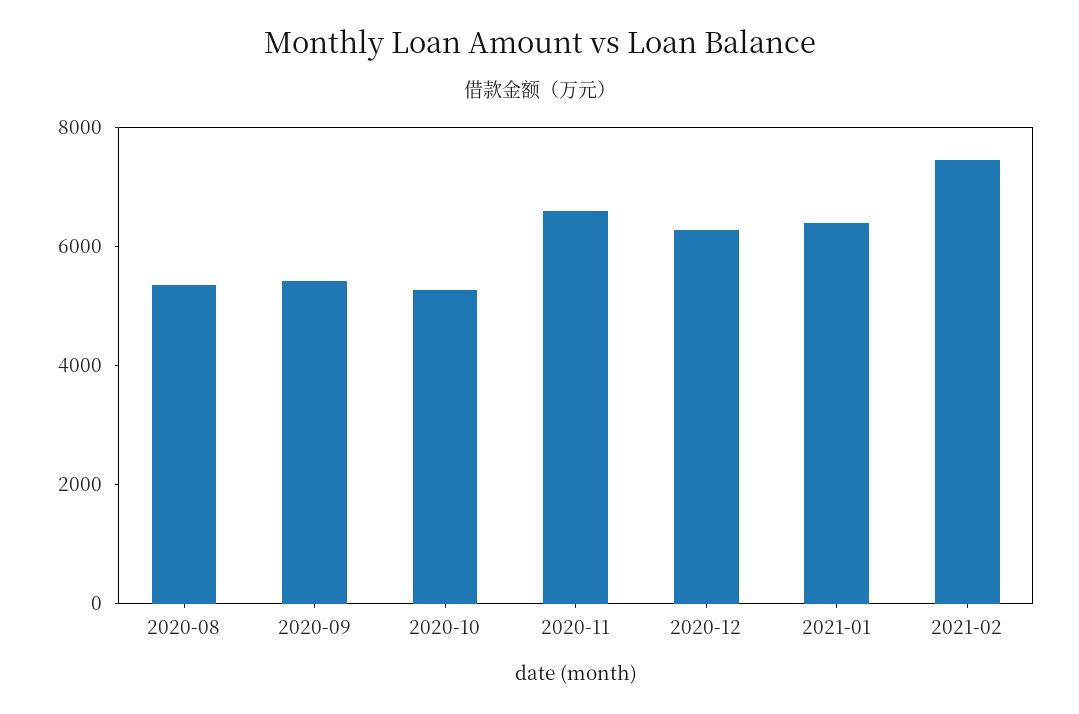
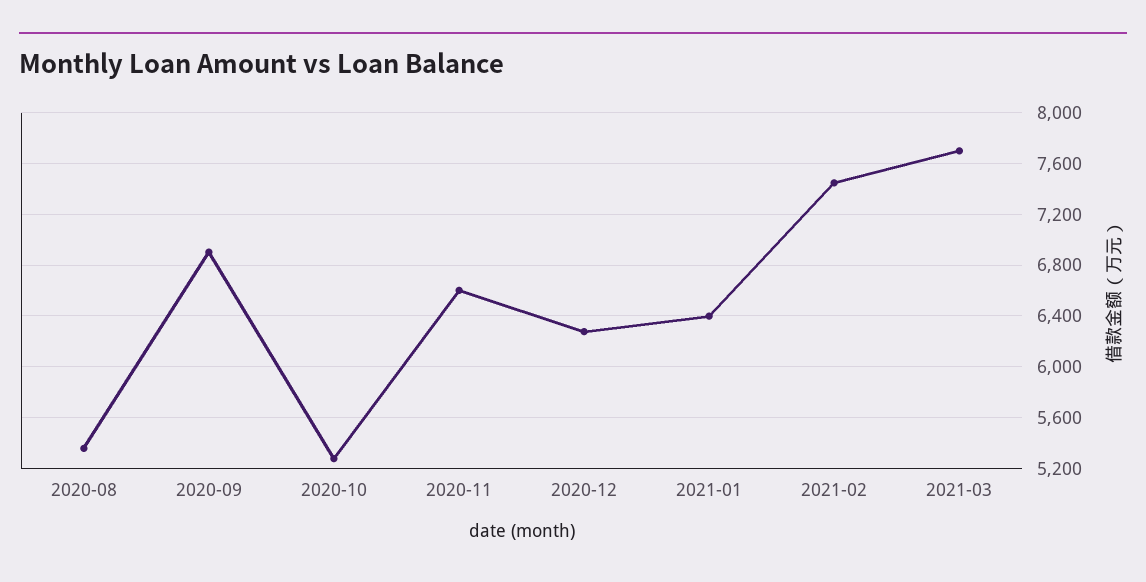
2020-09: 5500 -> 6900
2021-03: none -> 7700

